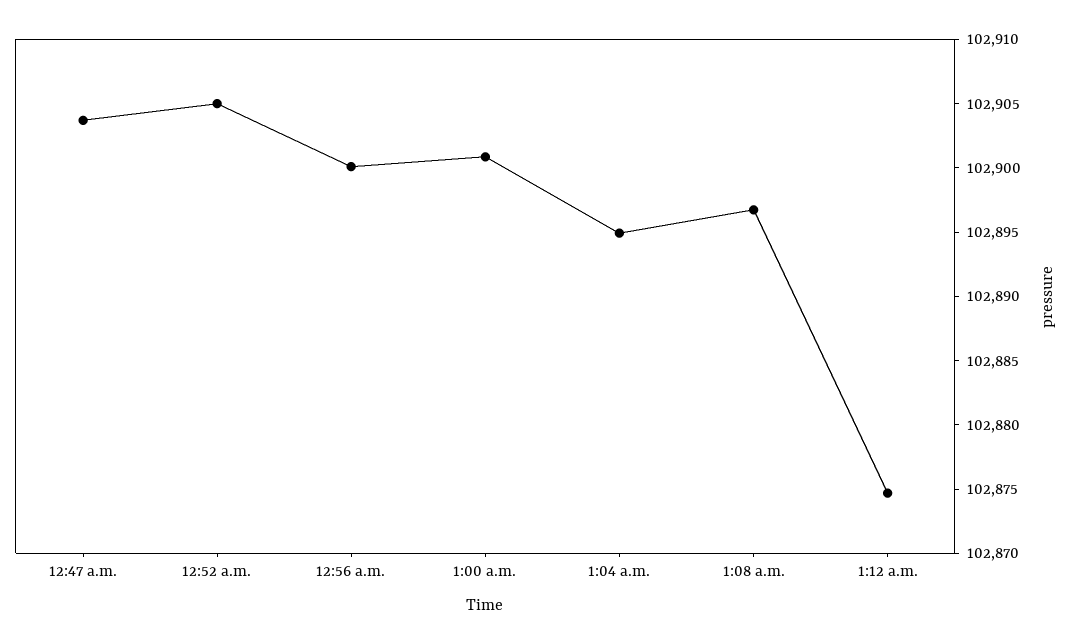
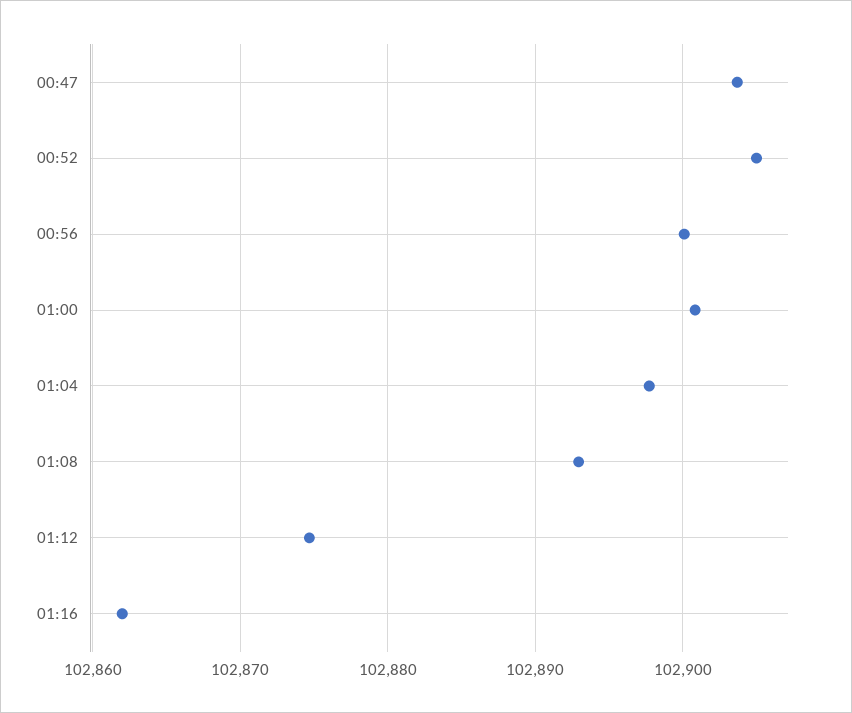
1:04 a.m.: 102895 -> 102898
1:08 a.m.: 102897 -> 102893
01:16: none -> 102862

